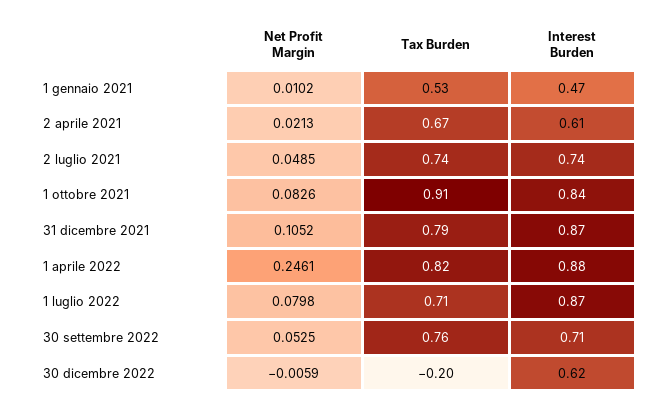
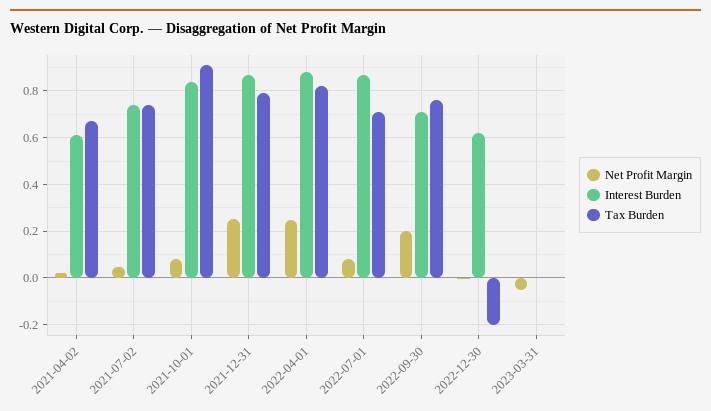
Net Profit Margin, 1 gennaio 2021: 0.0102 -> none
Tax Burden, 1 gennaio 2021: 0.53 -> none
Interest Burden, 1 gennaio 2021: 0.47 -> none
Net Profit Margin, 31 dicembre 2021: 0.1052 -> 0.25
Net Profit Margin, 30 settembre 2022: 0.0525 -> 0.2
Net Profit Margin, 2023-03-31: none -> -0.05
Interest Burden, 2023-03-31: none -> 0
Tax Burden, 2023-03-31: none -> 0

